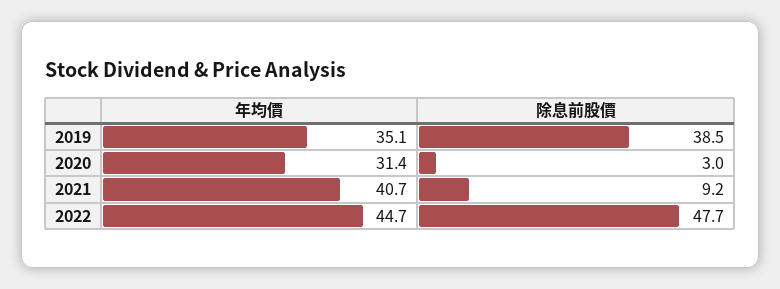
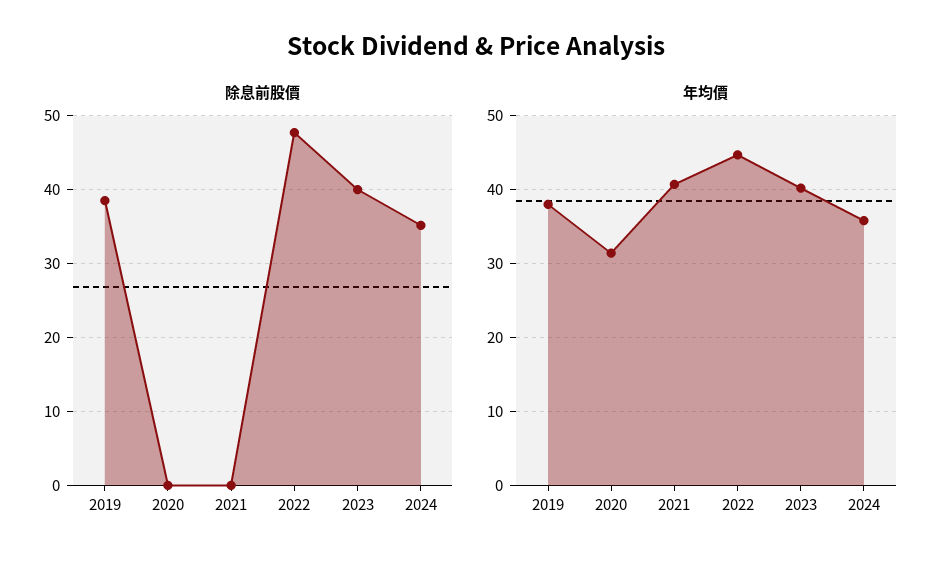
年均價, 2019: 35.1 -> 38
除息前股價, 2020: 3 -> 0
除息前股價, 2021: 9.2 -> 0
除息前股價, 2023: none -> 40
除息前股價, 2024: none -> 35
年均價, 2023: none -> 40
年均價, 2024: none -> 36

